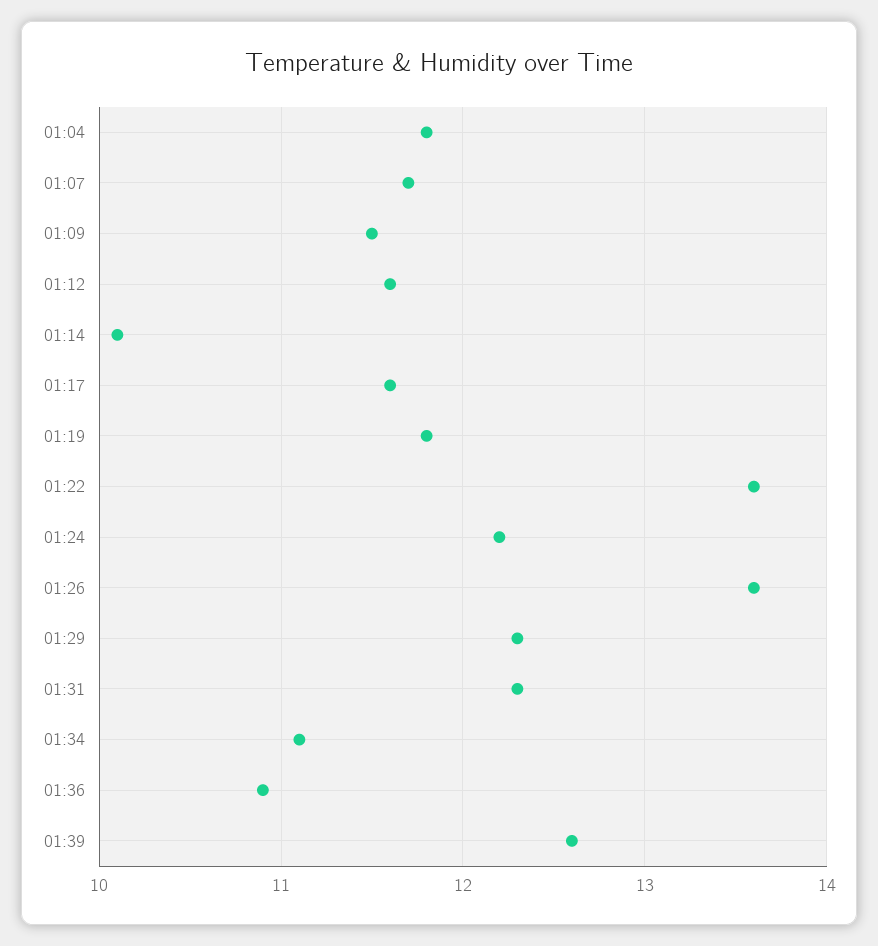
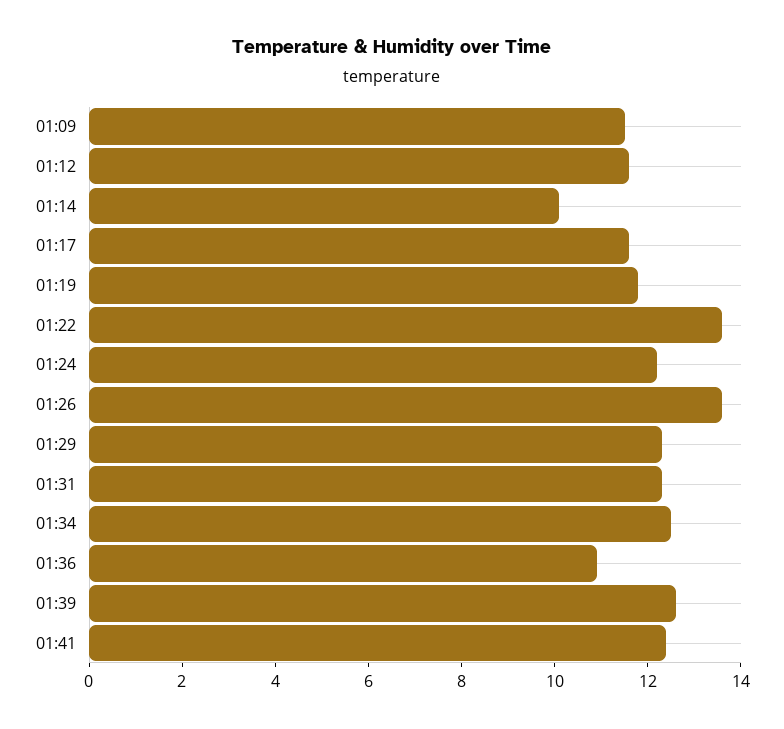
01:04: 11.8 -> none
01:07: 11.7 -> none
01:34: 11.1 -> 12.5
01:41: none -> 12.5

